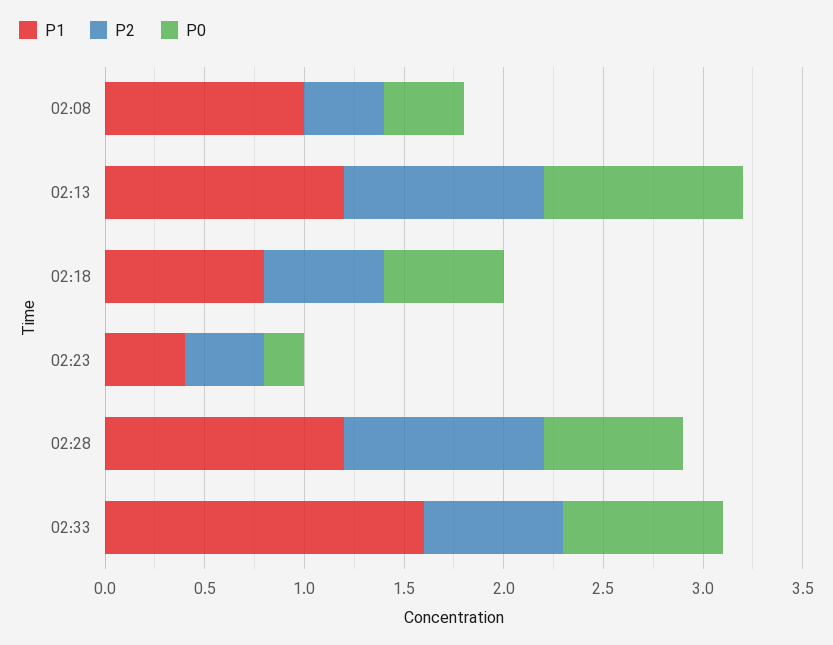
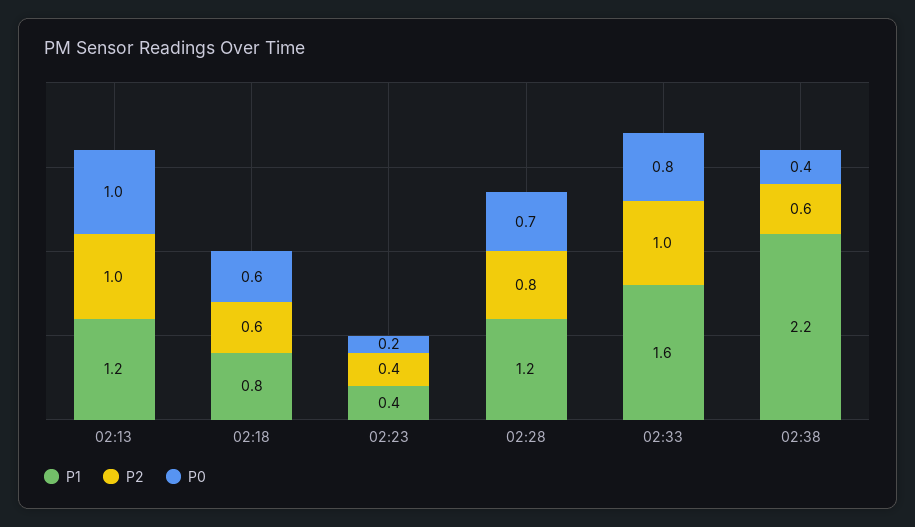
P1, 02:08: 1 -> none
P2, 02:08: 0.4 -> none
P0, 02:08: 0.4 -> none
P2, 02:28: 1 -> 0.8
P2, 02:33: 0.7 -> 1
P1, 02:38: none -> 2.2
P2, 02:38: none -> 0.6
P0, 02:38: none -> 0.4

